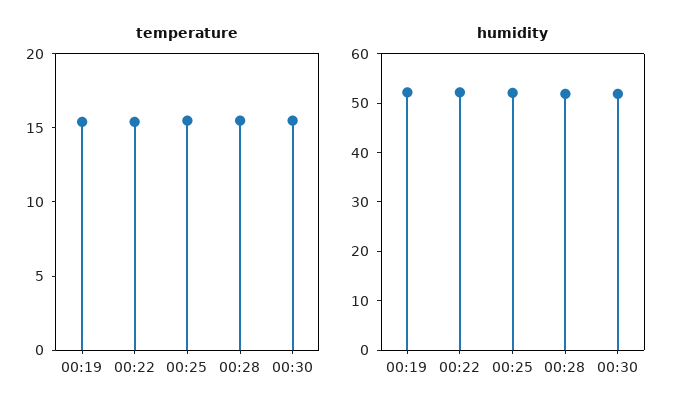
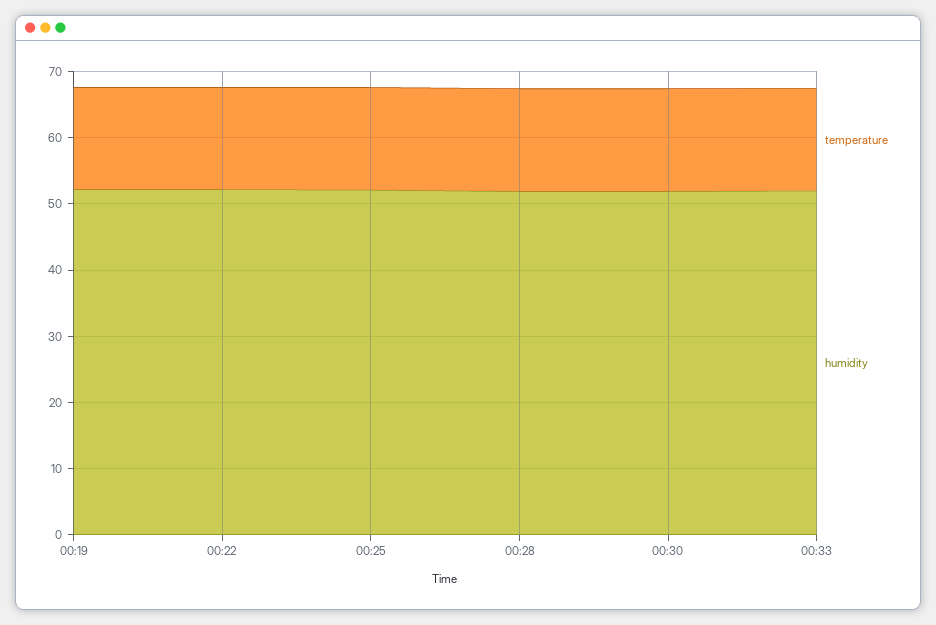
temperature, 00:33: none -> 16
humidity, 00:33: none -> 52

